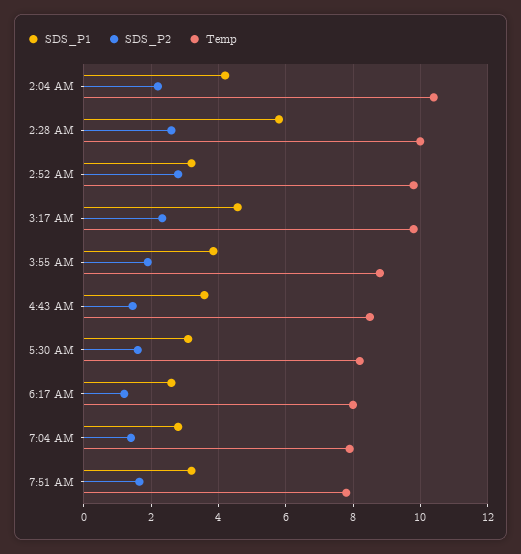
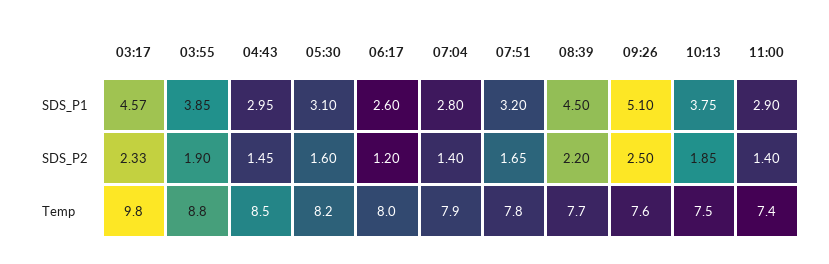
SDS_P1, 2:04 AM: 4.2 -> none
SDS_P2, 2:04 AM: 2.2 -> none
Temp, 2:04 AM: 10.4 -> none
SDS_P1, 2:28 AM: 5.8 -> none
SDS_P2, 2:28 AM: 2.6 -> none
Temp, 2:28 AM: 10 -> none
SDS_P1, 2:52 AM: 3.2 -> none
SDS_P2, 2:52 AM: 2.8 -> none
Temp, 2:52 AM: 9.8 -> none
SDS_P1, 4:43 AM: 3.6 -> 2.95
SDS_P1, 08:39: none -> 4.5
SDS_P1, 09:26: none -> 5.1
SDS_P1, 10:13: none -> 3.75
SDS_P1, 11:00: none -> 2.9
SDS_P2, 08:39: none -> 2.2
SDS_P2, 09:26: none -> 2.5
SDS_P2, 10:13: none -> 1.85
SDS_P2, 11:00: none -> 1.4
Temp, 08:39: none -> 7.7
Temp, 09:26: none -> 7.6
Temp, 10:13: none -> 7.5
Temp, 11:00: none -> 7.4

